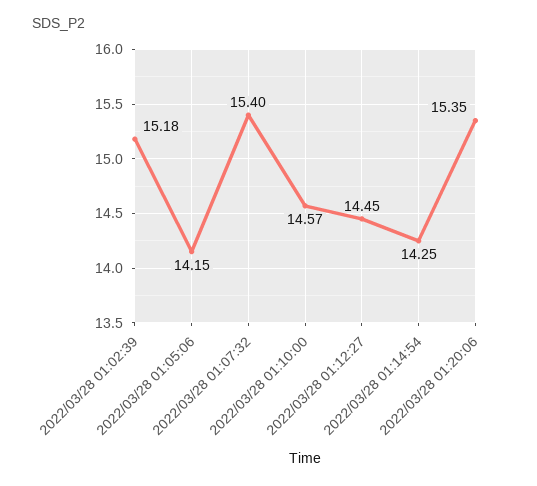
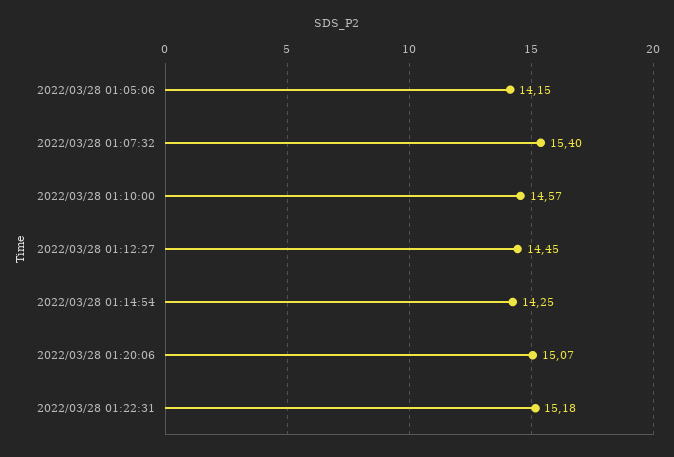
2022/03/28 01:02:39: 15.18 -> none
2022/03/28 01:20:06: 15.35 -> 15.07
2022/03/28 01:22:31: none -> 15.18

